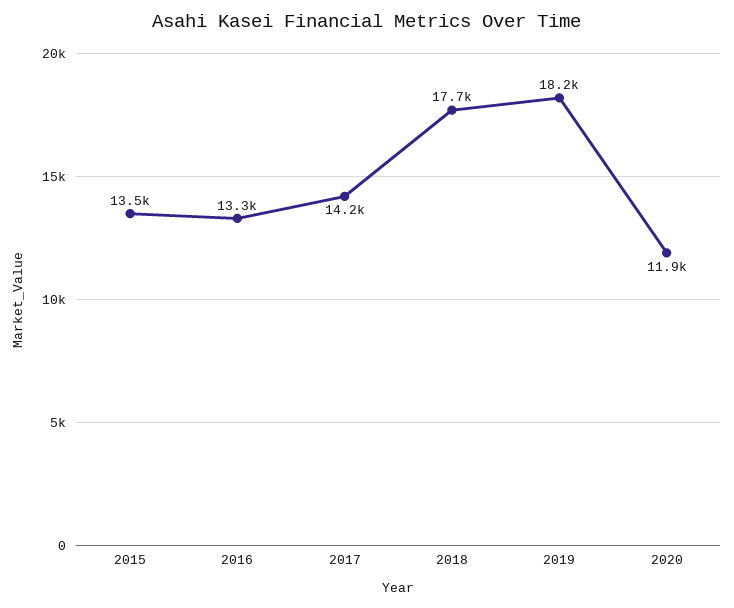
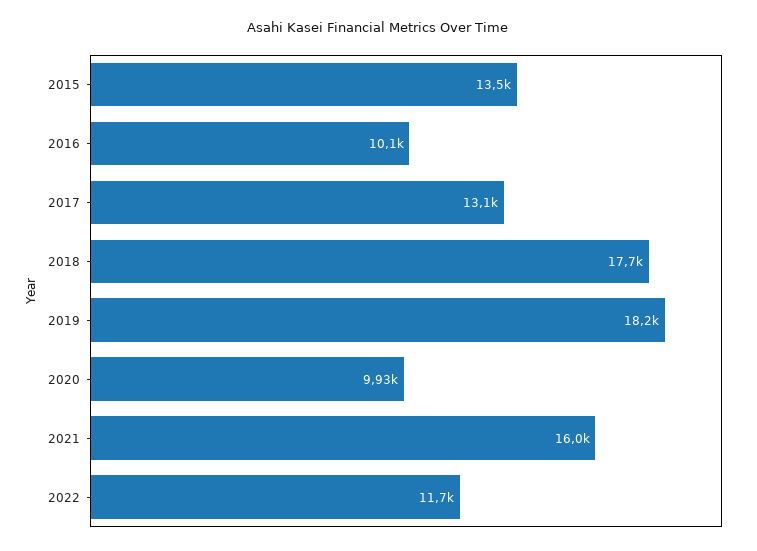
2016: 13300 -> 10100
2017: 14200 -> 13100
2020: 11900 -> 9930
2021: none -> 16000
2022: none -> 11700

